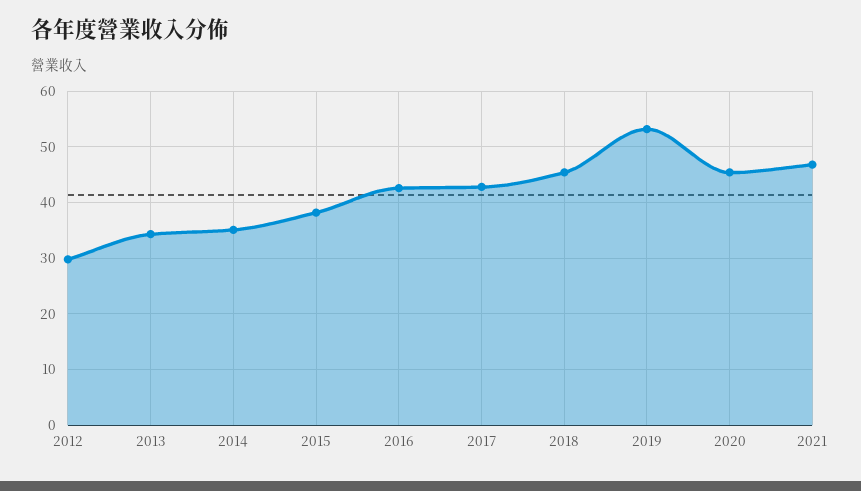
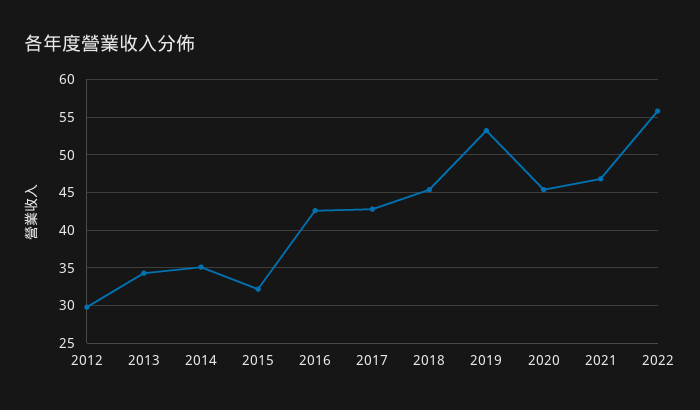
2015: 38 -> 32
2022: none -> 56

